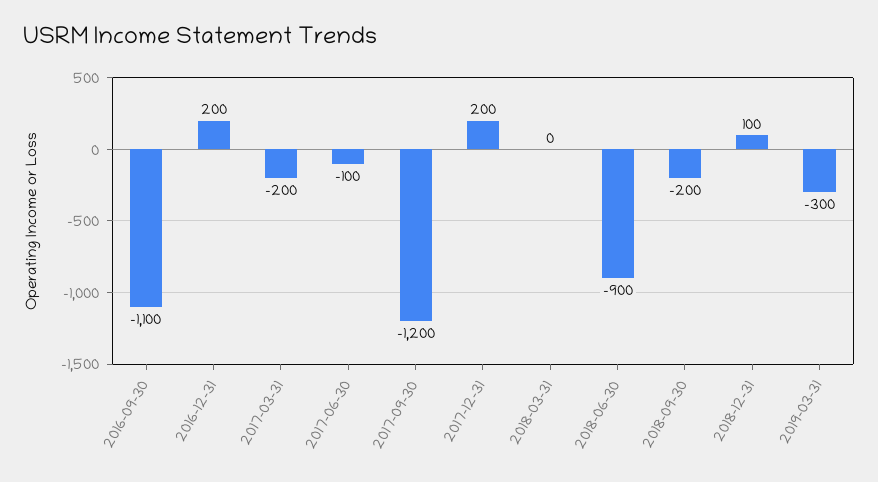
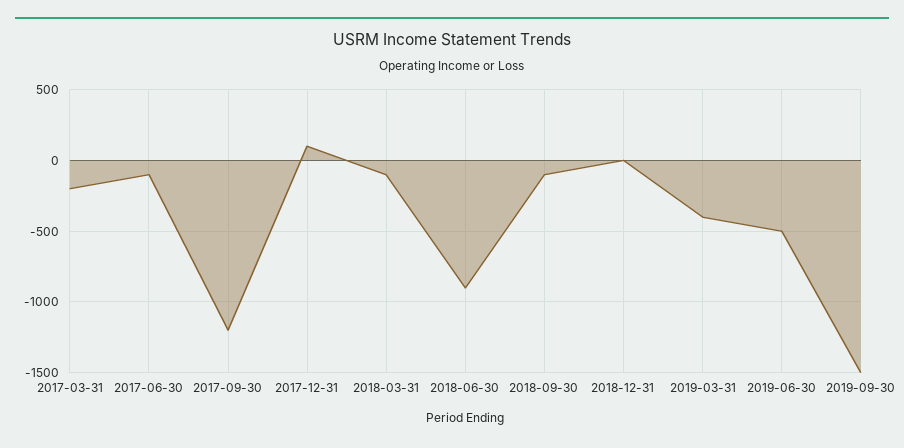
2016-09-30: -1100 -> none
2016-12-31: 200 -> none
2017-12-31: 200 -> 100
2018-03-31: 0 -> -100
2018-09-30: -200 -> -100
2018-12-31: 100 -> 0
2019-03-31: -300 -> -400
2019-06-30: none -> -500
2019-09-30: none -> -1500

